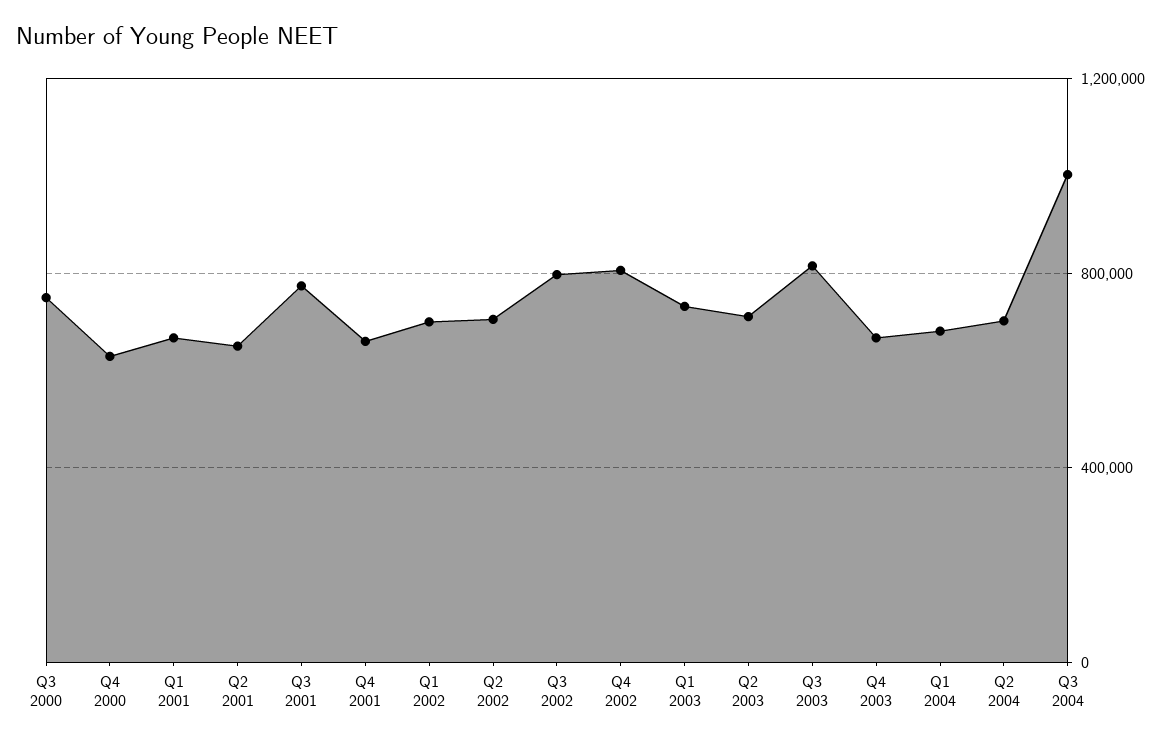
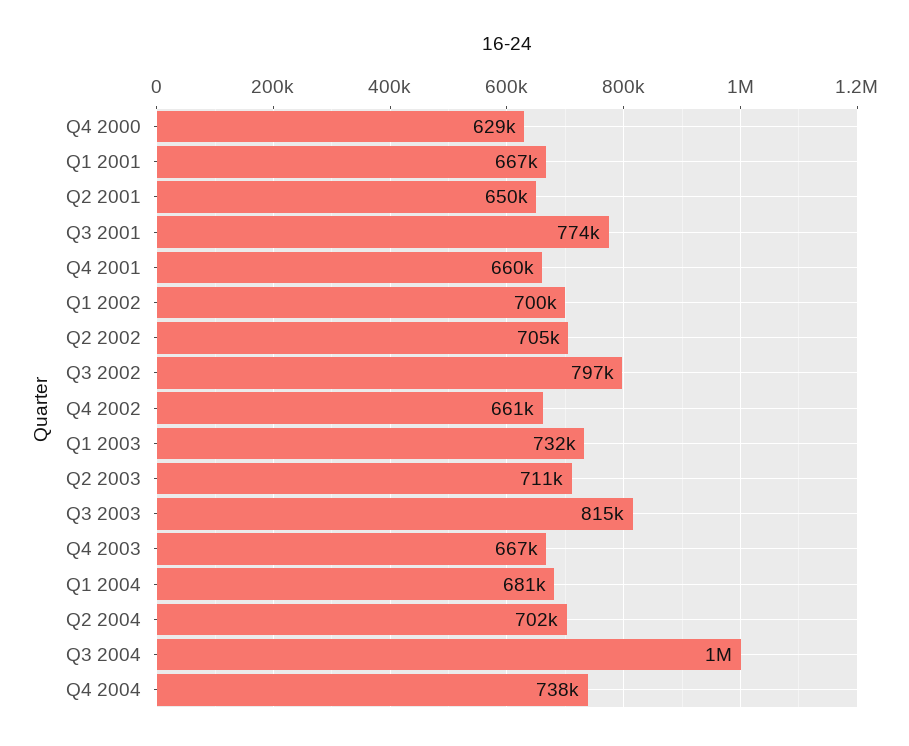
Q3 2000: 750000 -> none
Q4 2002: 800000 -> 661000
Q4 2004: none -> 738000

